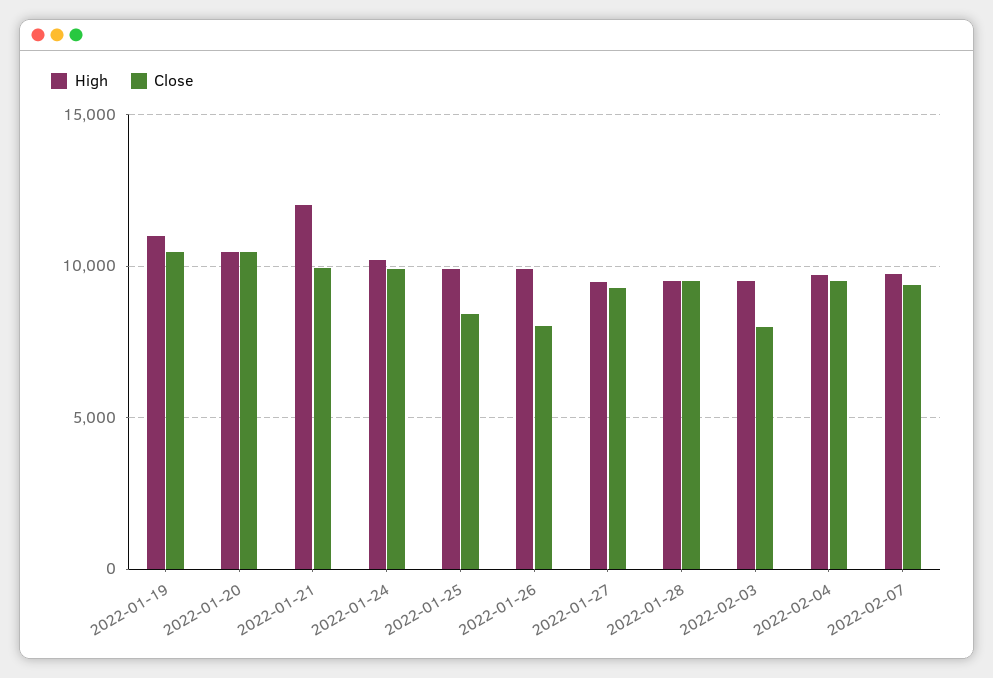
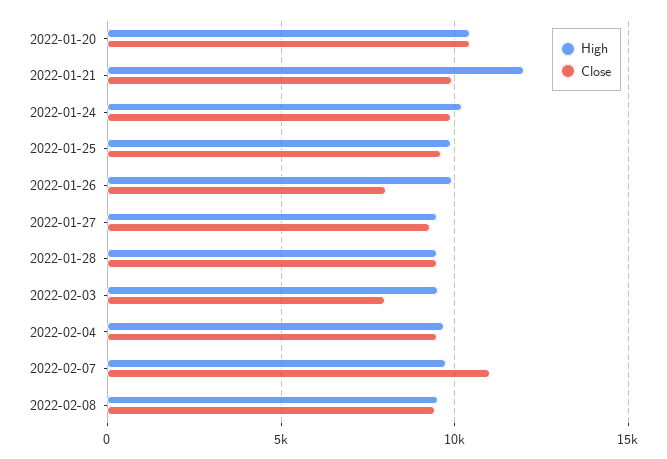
High, 2022-01-19: 11000 -> none
Close, 2022-01-19: 10500 -> none
Close, 2022-01-25: 8500 -> 9500
Close, 2022-02-07: 9500 -> 11000
High, 2022-02-08: none -> 9500
Close, 2022-02-08: none -> 9500

